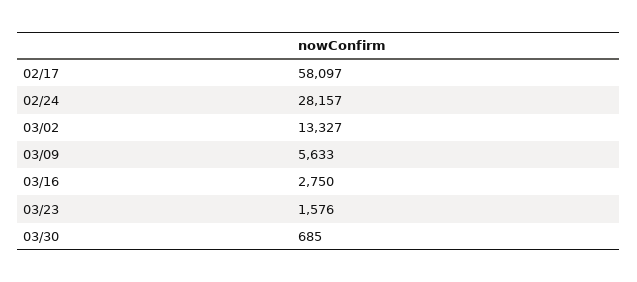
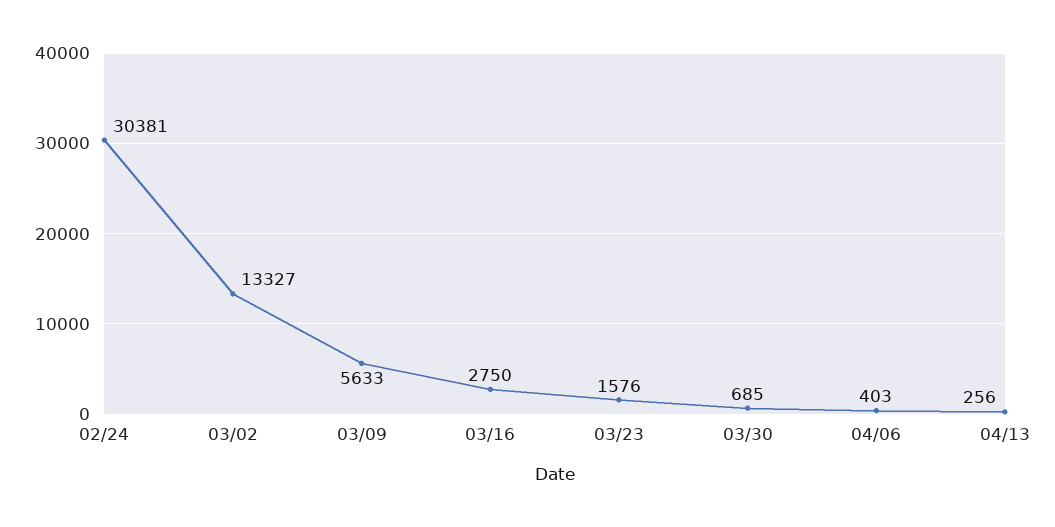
02/17: 58097 -> none
02/24: 28157 -> 30381
04/06: none -> 403
04/13: none -> 256

